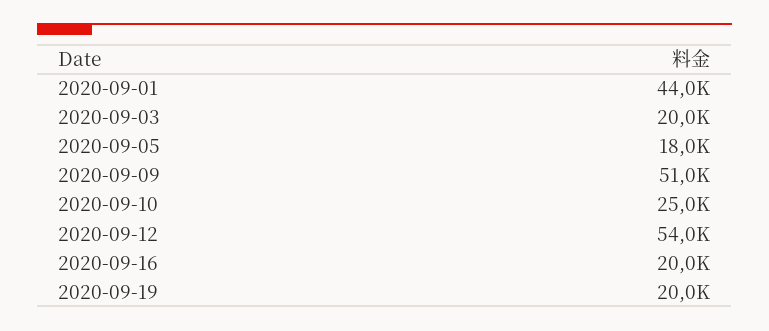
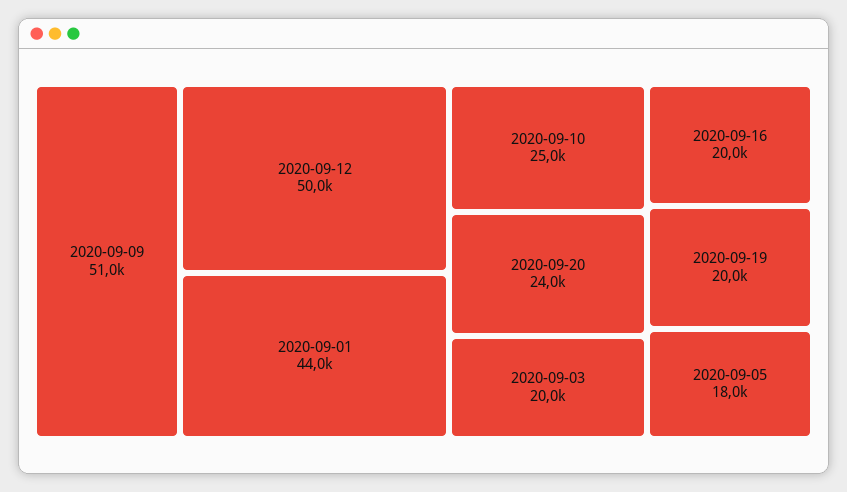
2020-09-12: 54000 -> 50000
2020-09-20: none -> 24000

